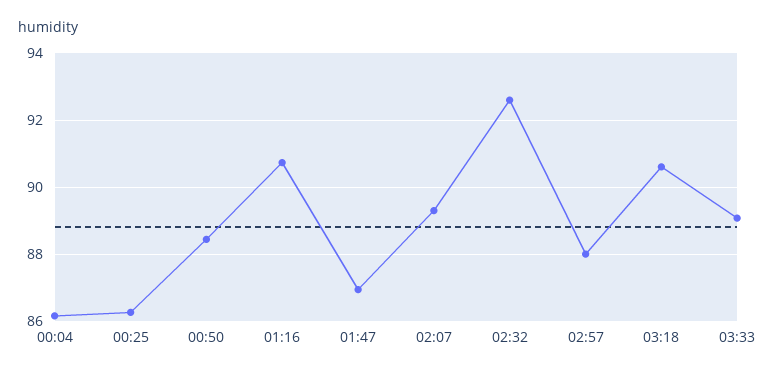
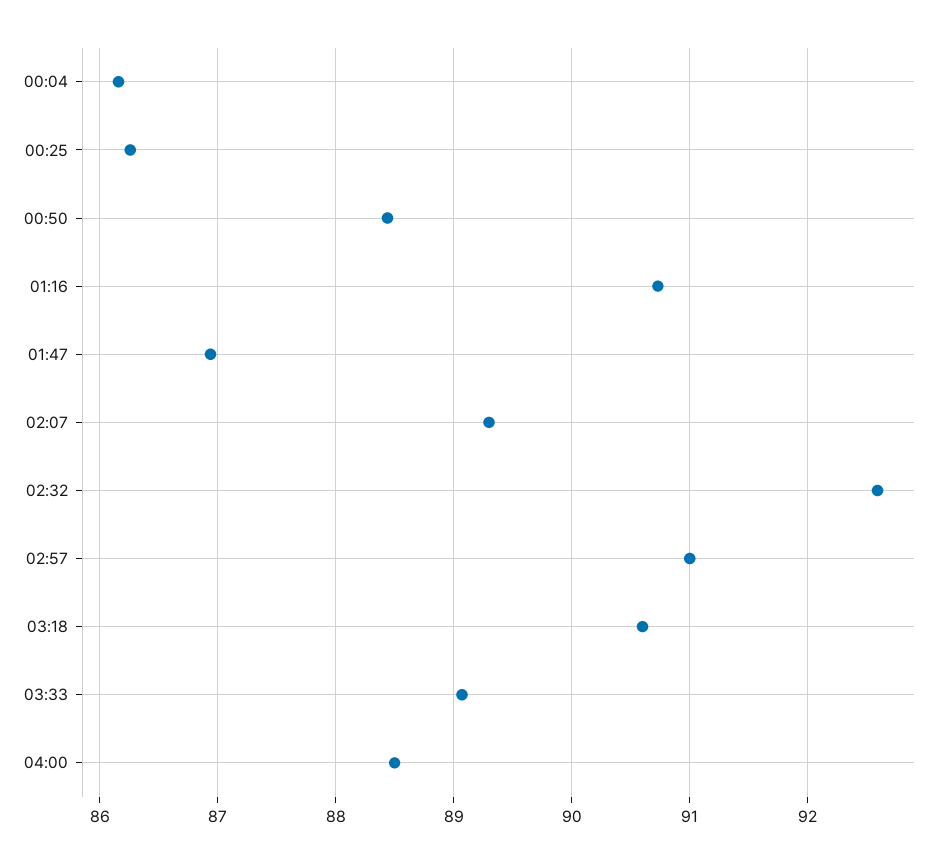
02:57: 88 -> 91
04:00: none -> 88.5

